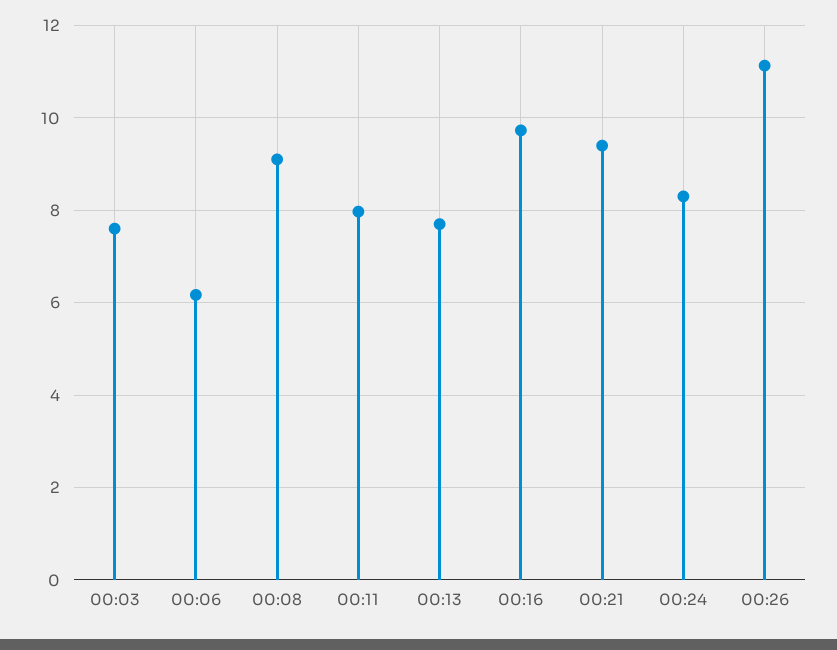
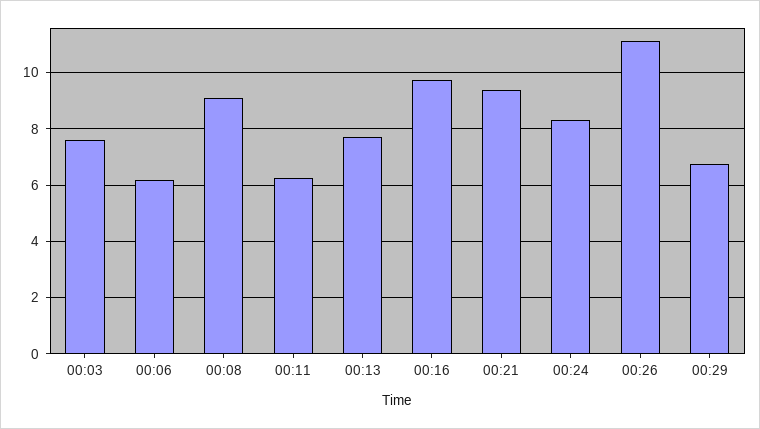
00:11: 8 -> 6.25
00:29: none -> 6.75

